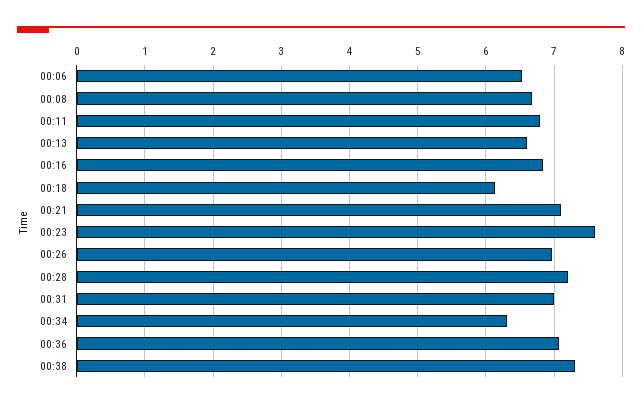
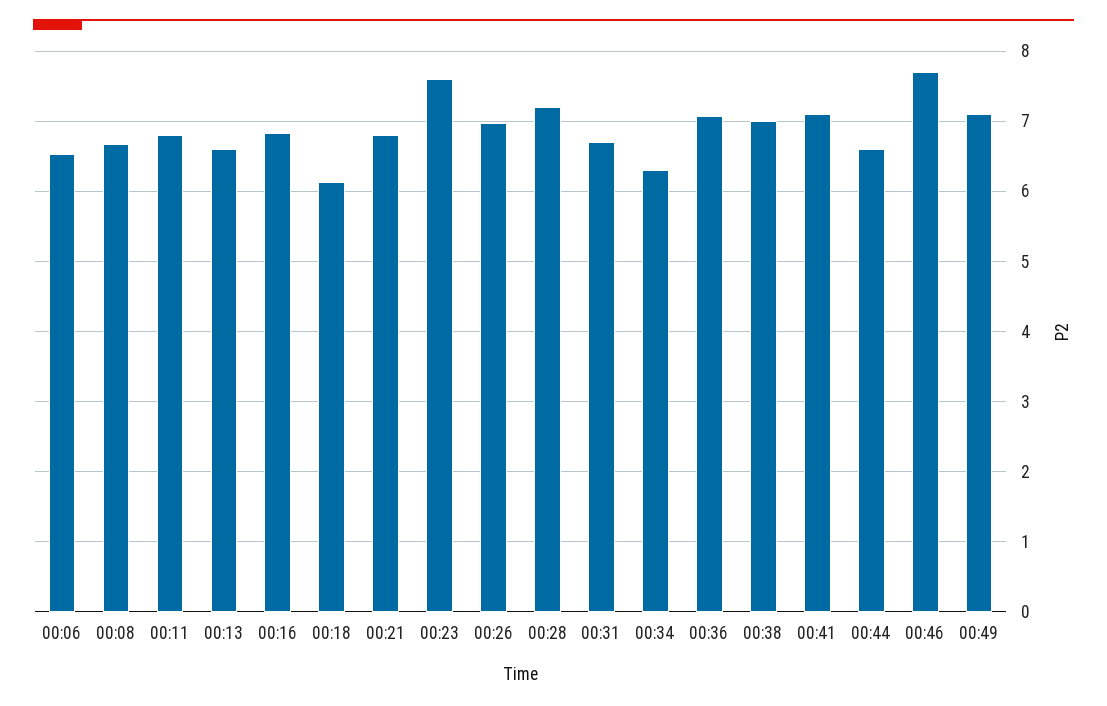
00:21: 7.1 -> 6.8
00:31: 7 -> 6.7
00:38: 7.3 -> 7
00:41: none -> 7.1
00:44: none -> 6.6
00:46: none -> 7.7
00:49: none -> 7.1

